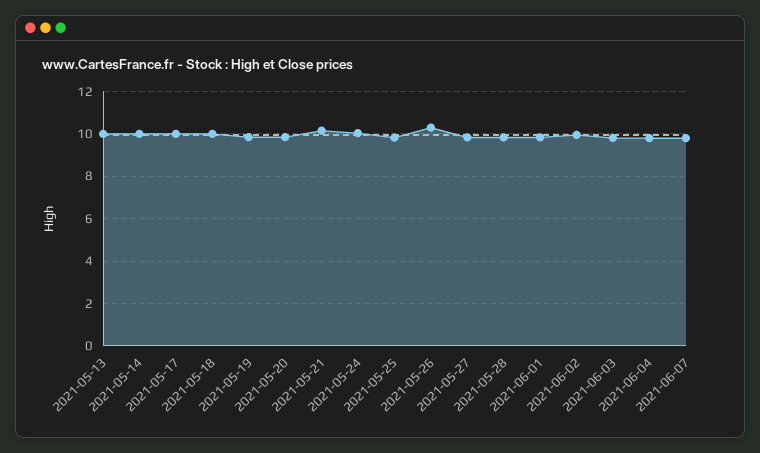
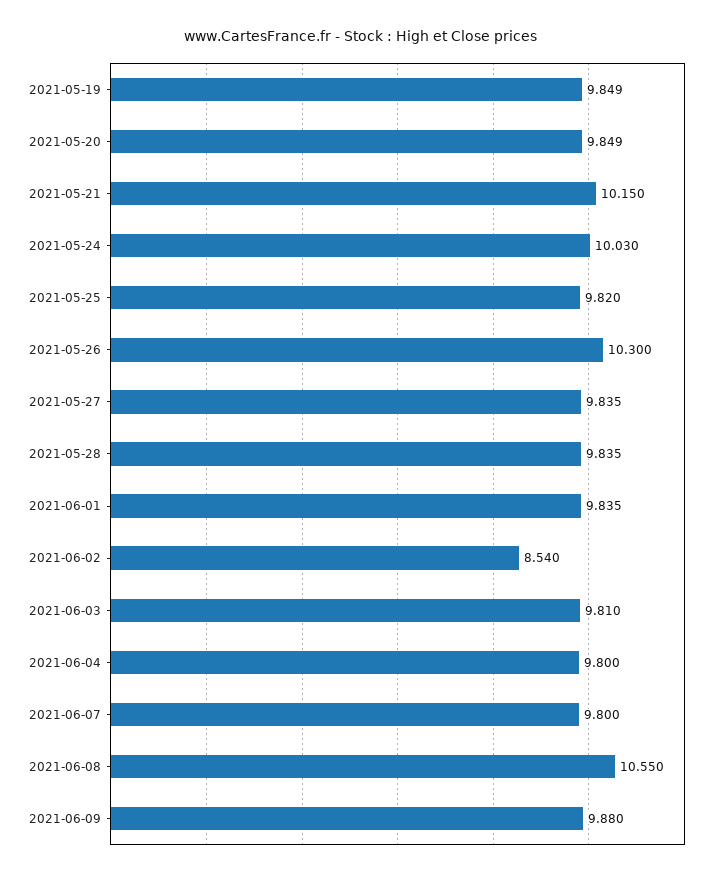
2021-05-13: 10 -> none
2021-05-14: 10 -> none
2021-05-17: 10 -> none
2021-05-18: 10 -> none
2021-06-02: 10 -> 8.54
2021-06-08: none -> 10.55
2021-06-09: none -> 9.88

